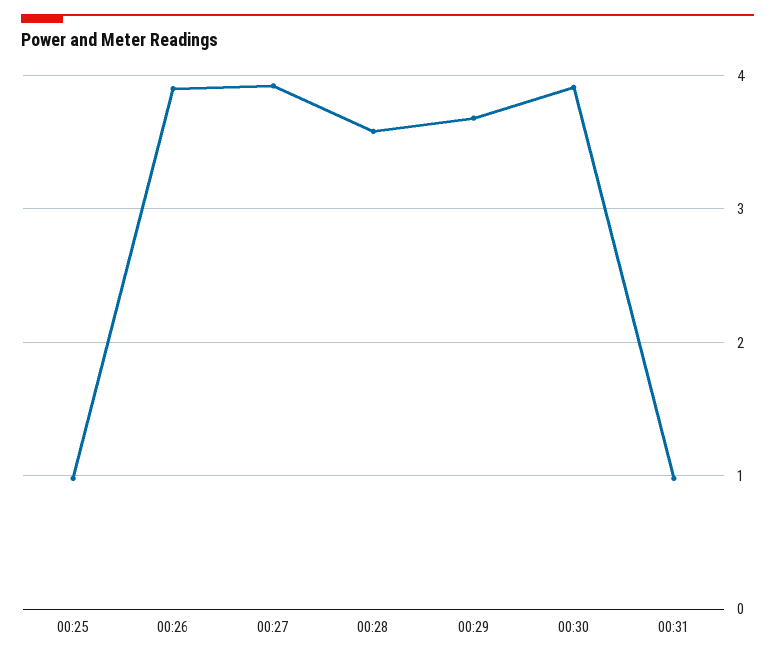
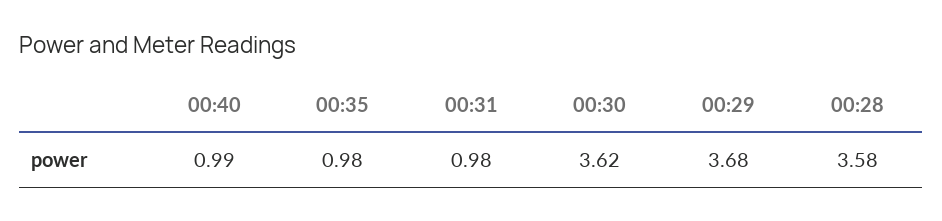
00:25: 1 -> none
00:26: 3.9 -> none
00:27: 3.9 -> none
00:30: 3.9 -> 3.62
00:40: none -> 0.99
00:35: none -> 0.98

